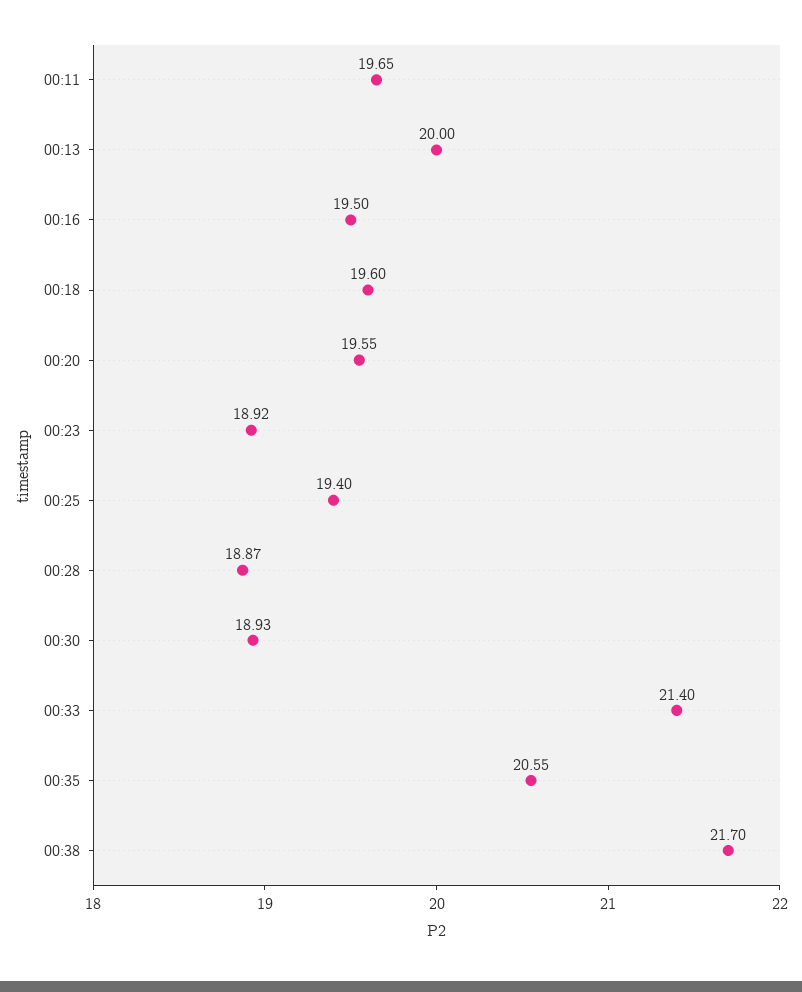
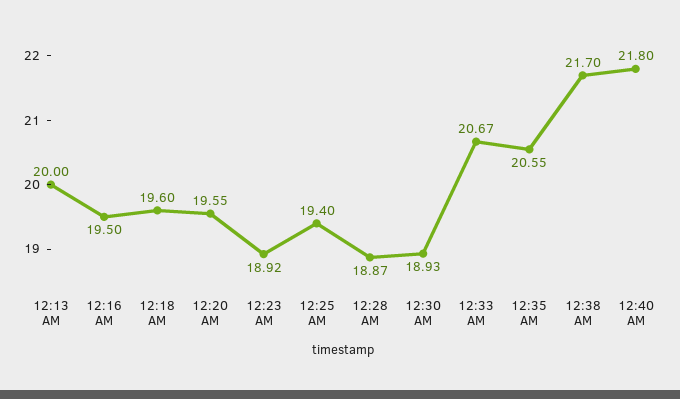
00:11: 19.65 -> none
00:33: 21.4 -> 20.67
12:40 AM: none -> 21.8

